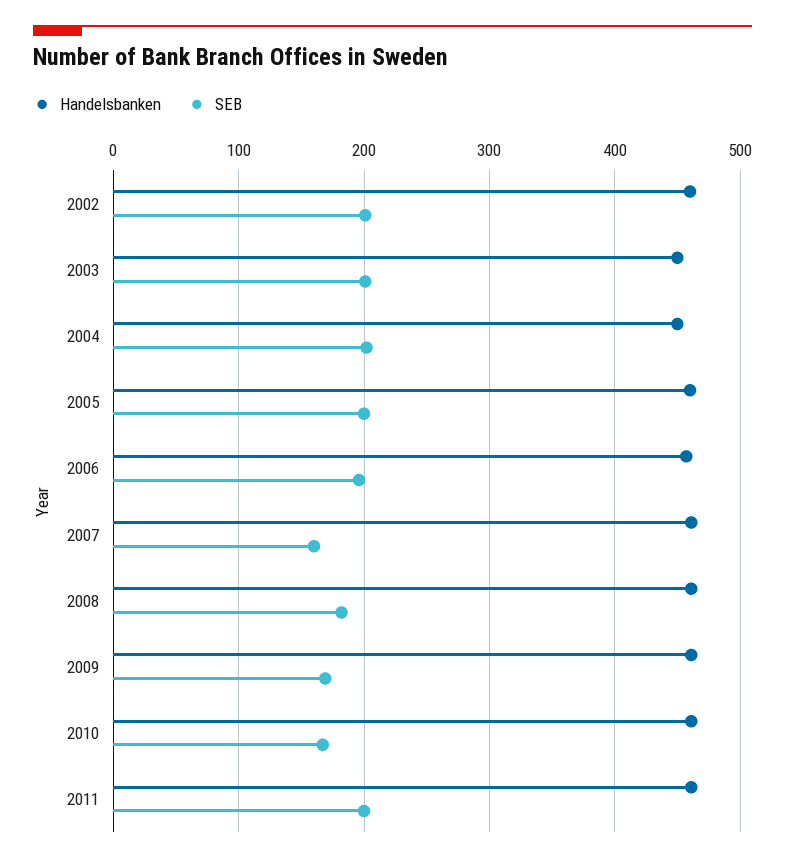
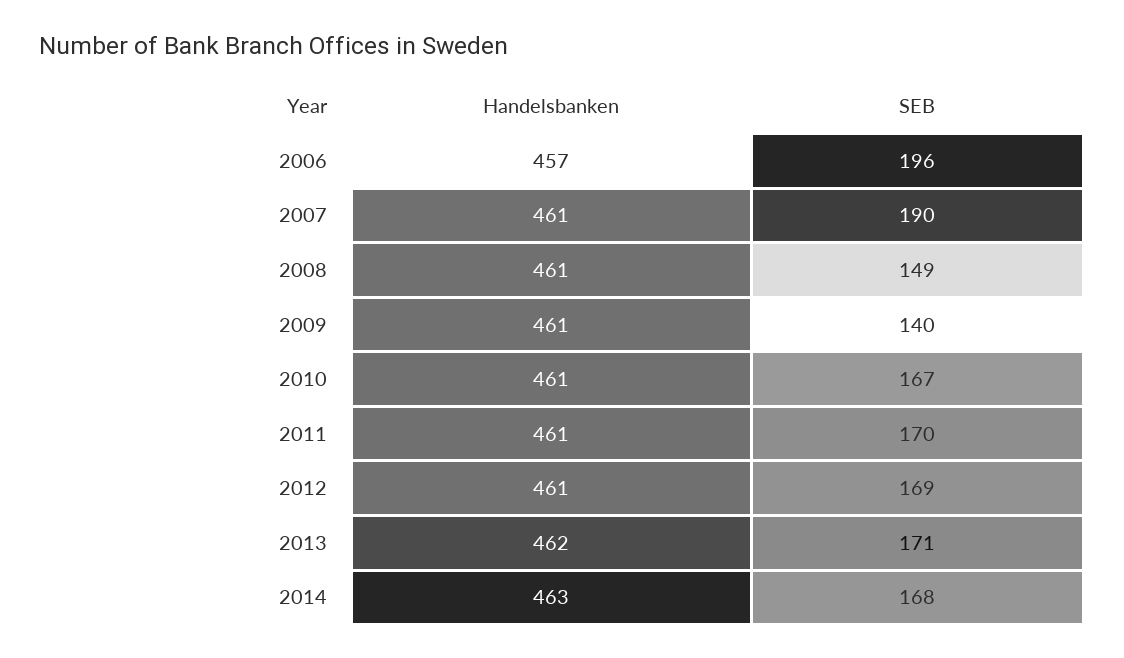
Handelsbanken, 2002: 460 -> none
SEB, 2002: 200 -> none
Handelsbanken, 2003: 450 -> none
SEB, 2003: 200 -> none
Handelsbanken, 2004: 450 -> none
SEB, 2004: 200 -> none
Handelsbanken, 2005: 460 -> none
SEB, 2005: 200 -> none
SEB, 2007: 160 -> 190
SEB, 2008: 180 -> 149
SEB, 2009: 170 -> 140
SEB, 2011: 200 -> 170
Handelsbanken, 2012: none -> 461
SEB, 2012: none -> 169
Handelsbanken, 2013: none -> 462
SEB, 2013: none -> 171
Handelsbanken, 2014: none -> 463
SEB, 2014: none -> 168

